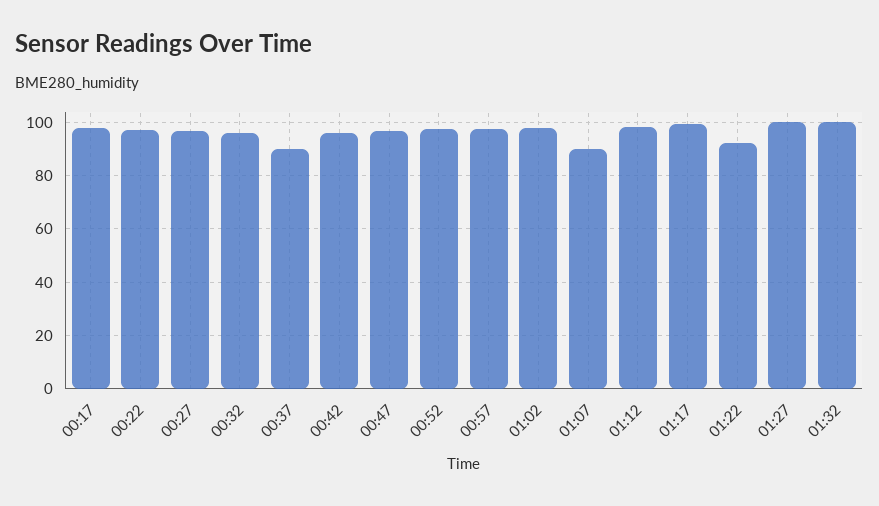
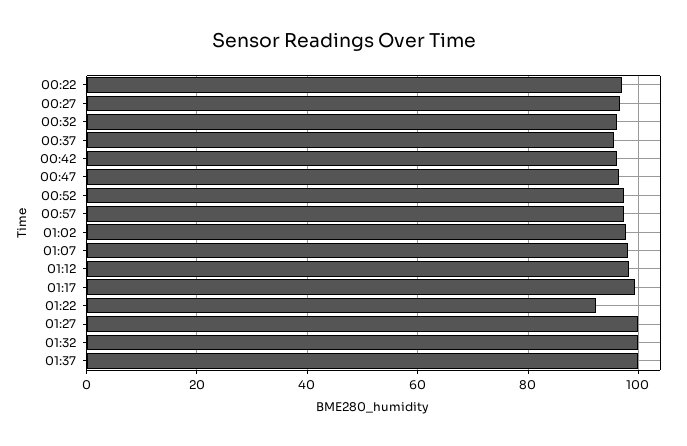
00:17: 97.5 -> none
00:37: 90 -> 96
01:07: 90 -> 98
01:37: none -> 100

